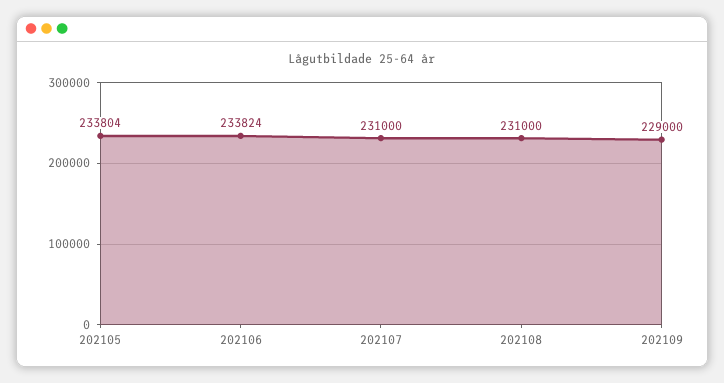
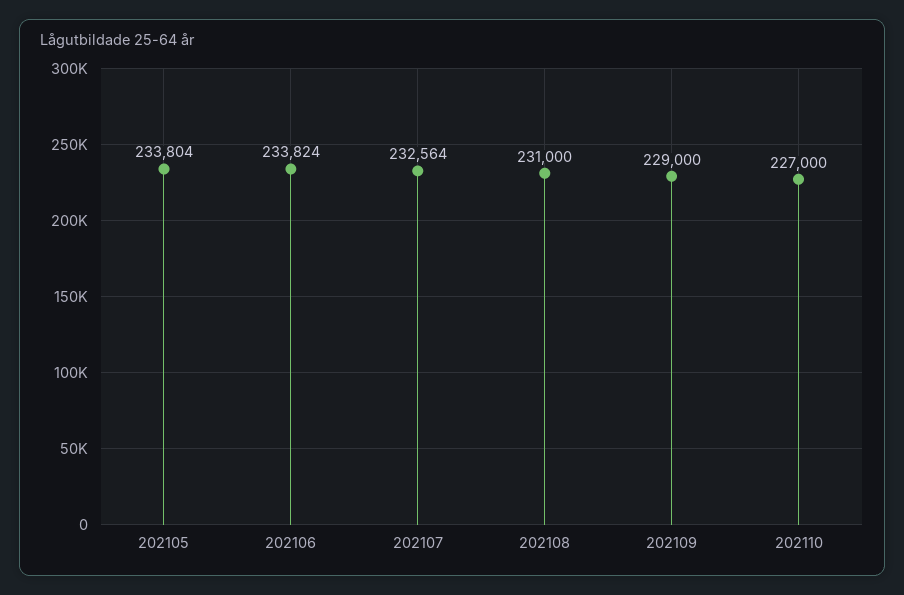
202107: 231000 -> 232564
202110: none -> 227000

